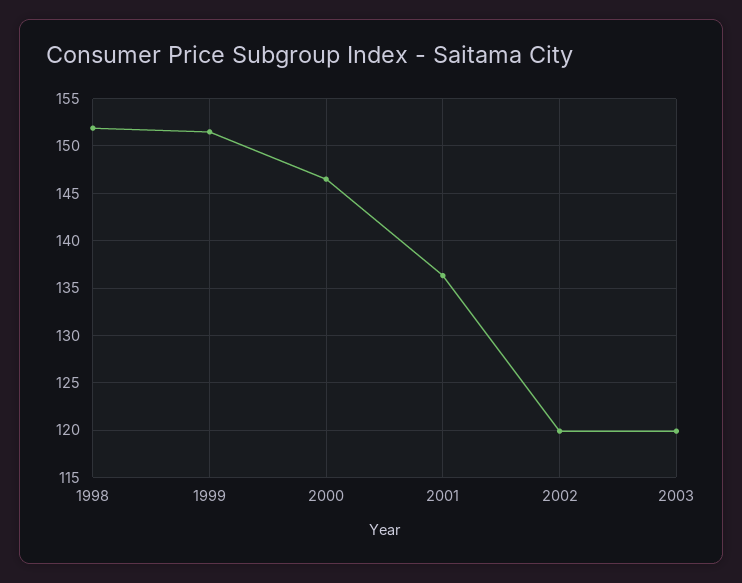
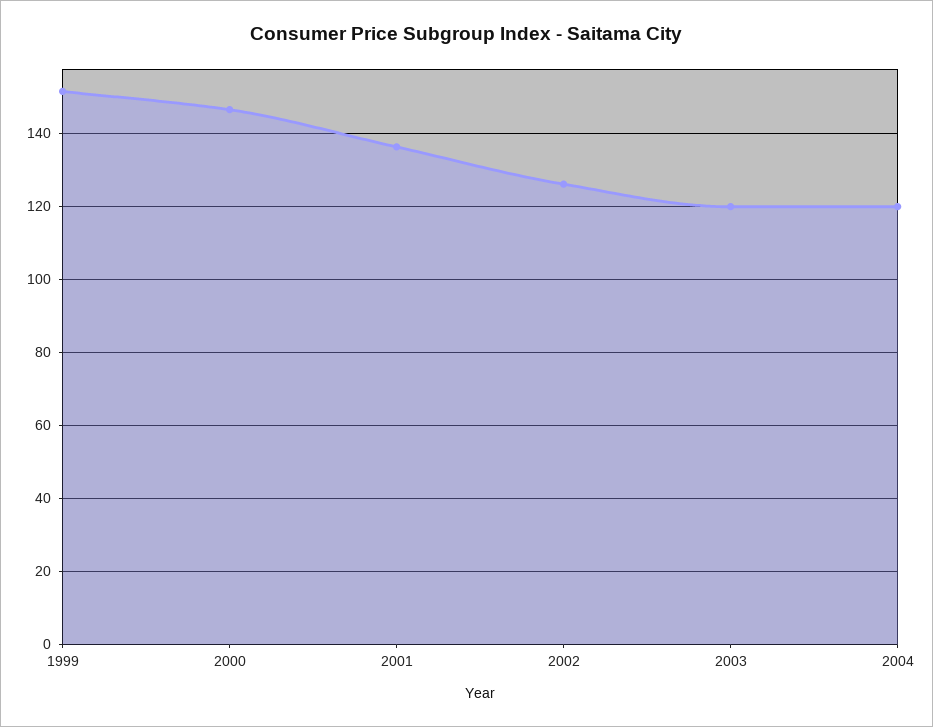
1998: 152 -> none
2002: 120 -> 126
2004: none -> 120

